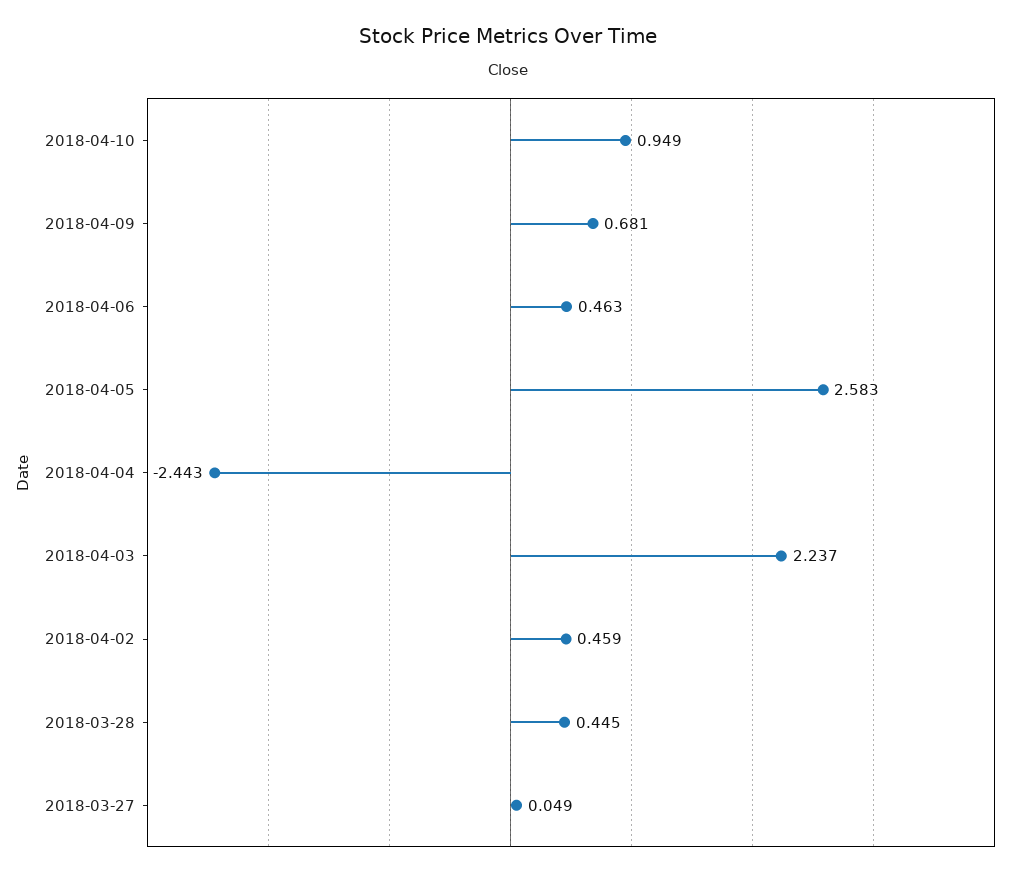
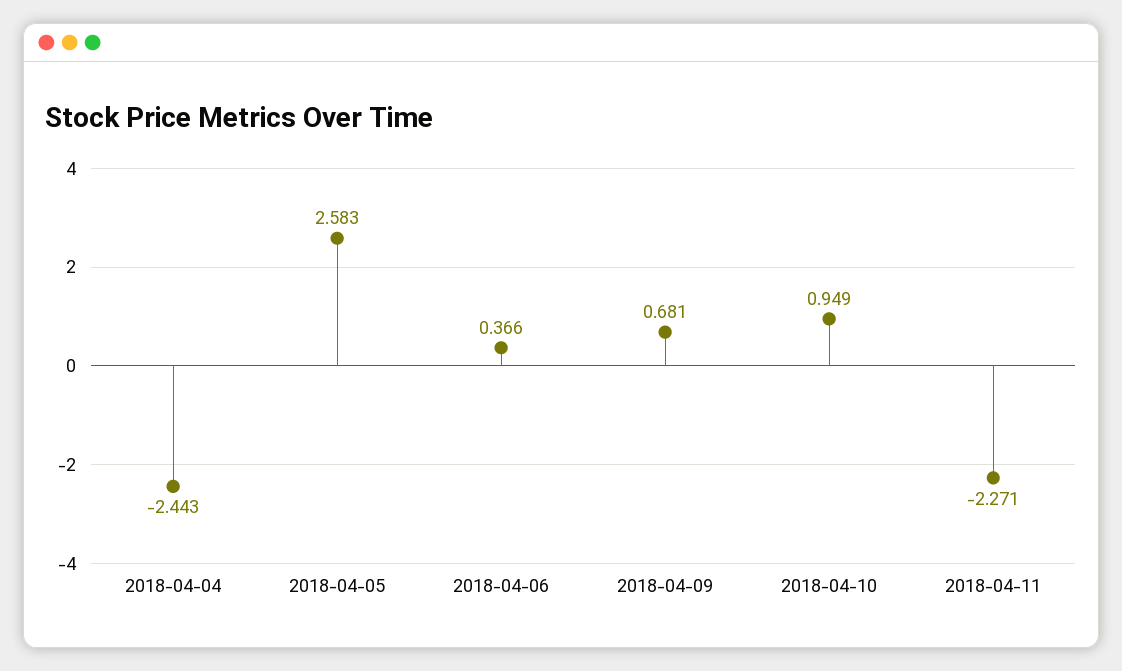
2018-04-06: 0.463 -> 0.366
2018-04-03: 2.237 -> none
2018-04-02: 0.459 -> none
2018-03-28: 0.445 -> none
2018-03-27: 0.049 -> none
2018-04-11: none -> -2.271

